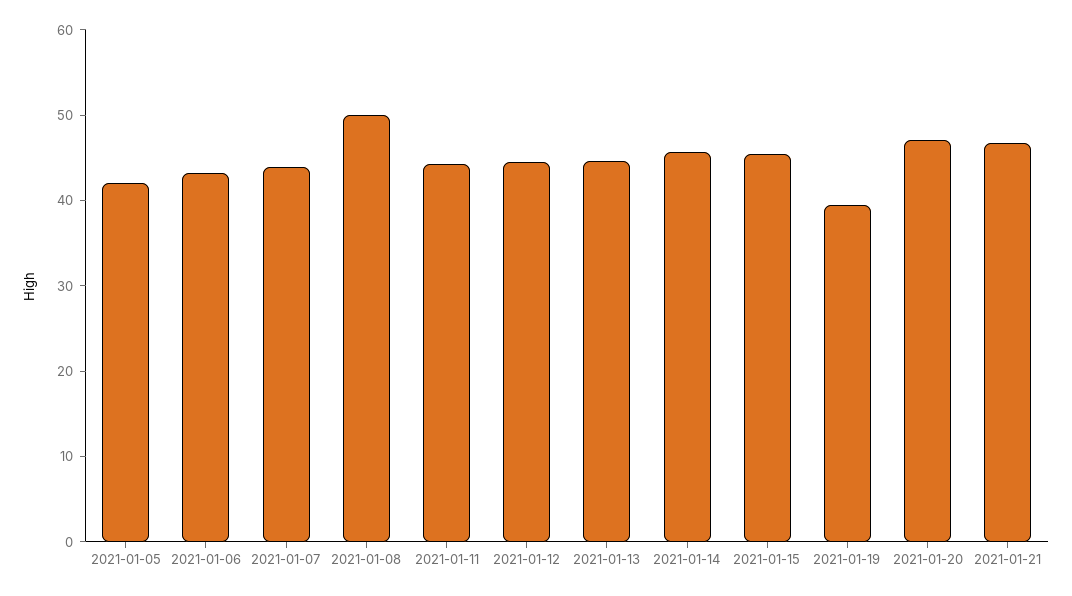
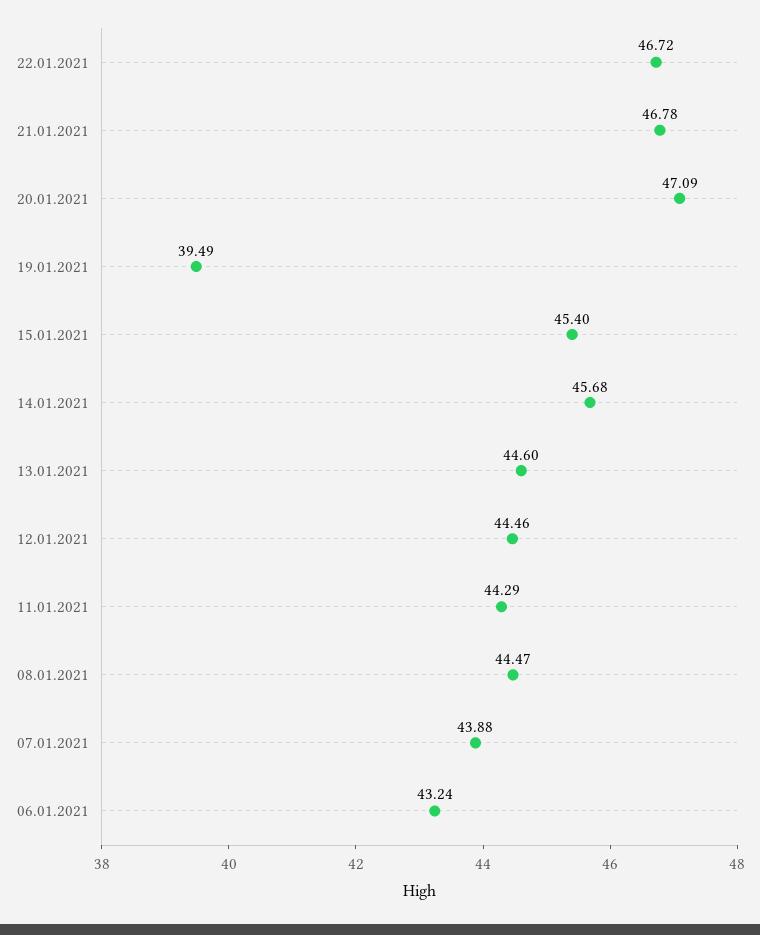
2021-01-05: 42 -> none
2021-01-08: 50 -> 44.47
22.01.2021: none -> 46.72

